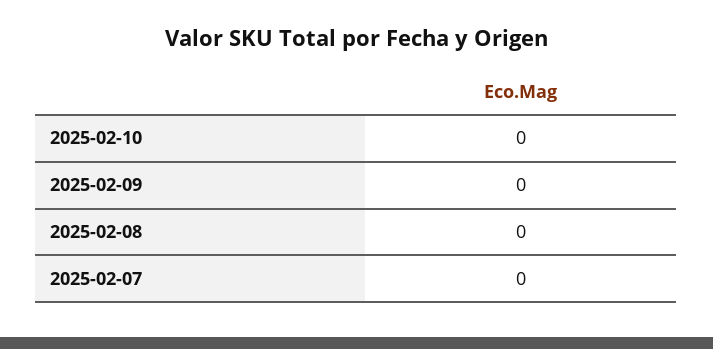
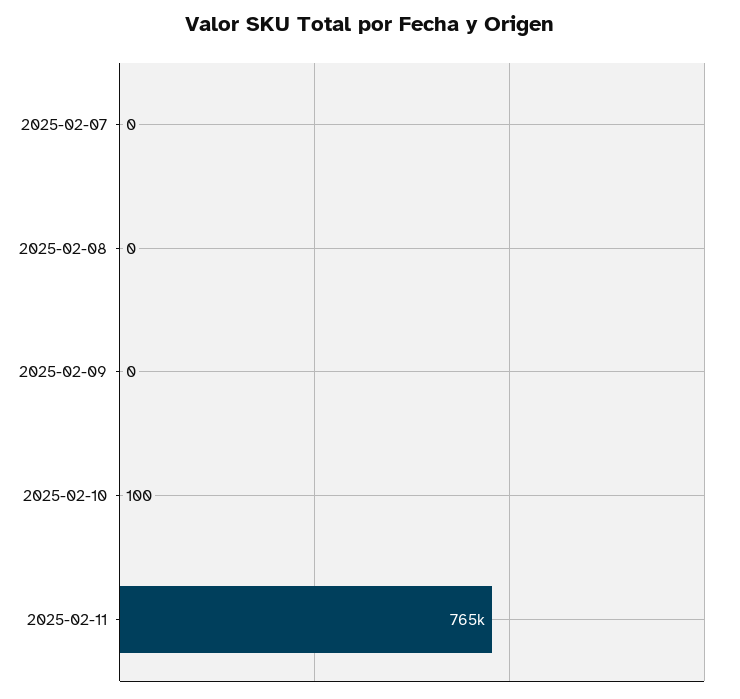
2025-02-10: 0 -> 100
2025-02-11: none -> 765000

